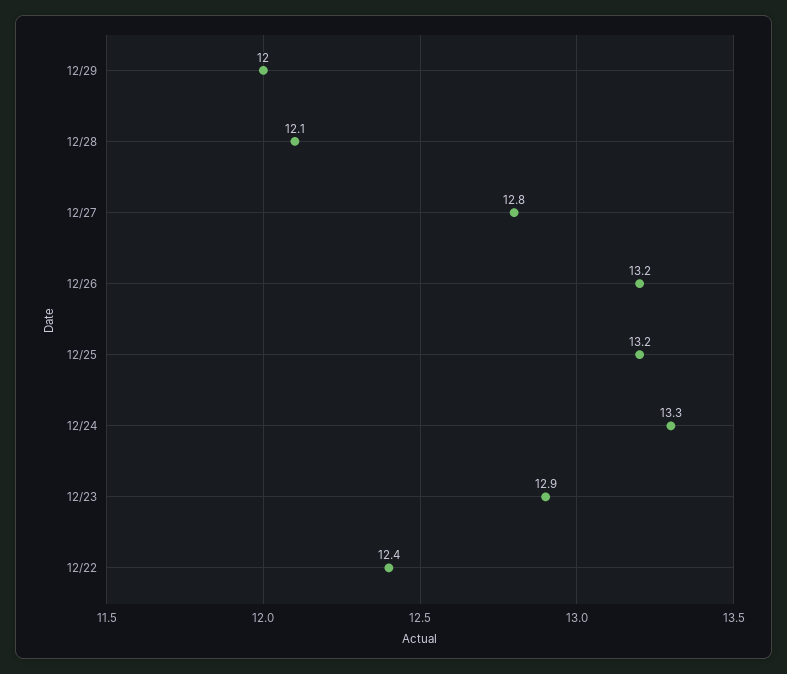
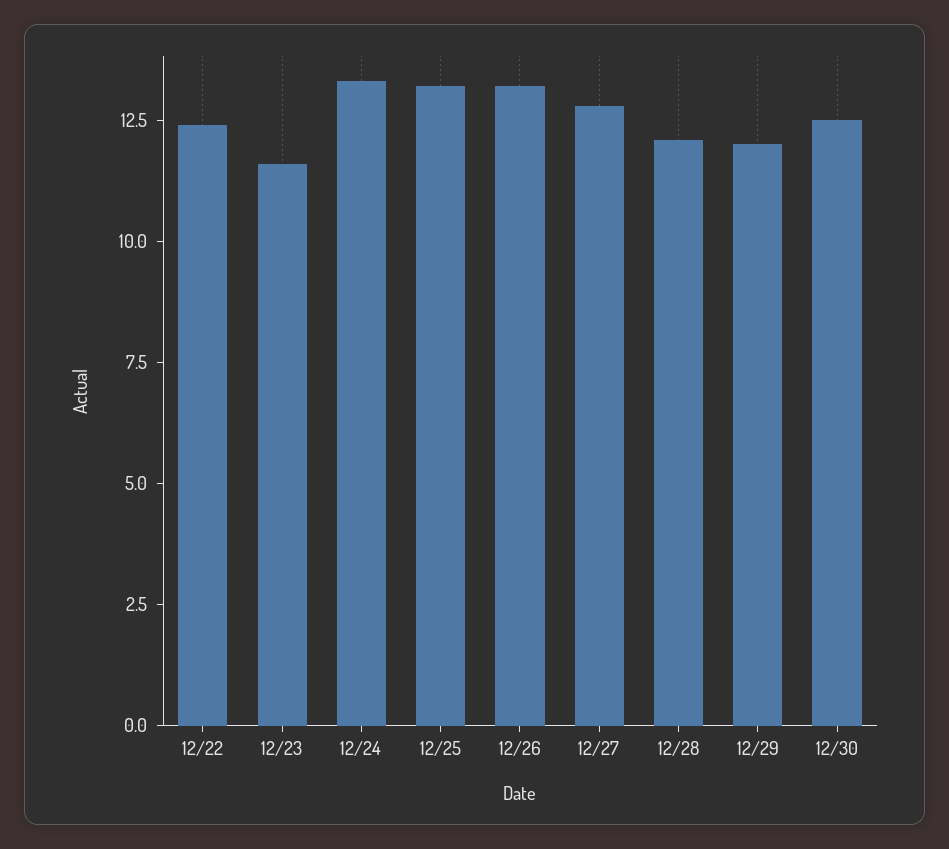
12/23: 12.9 -> 11.5
12/30: none -> 12.5

